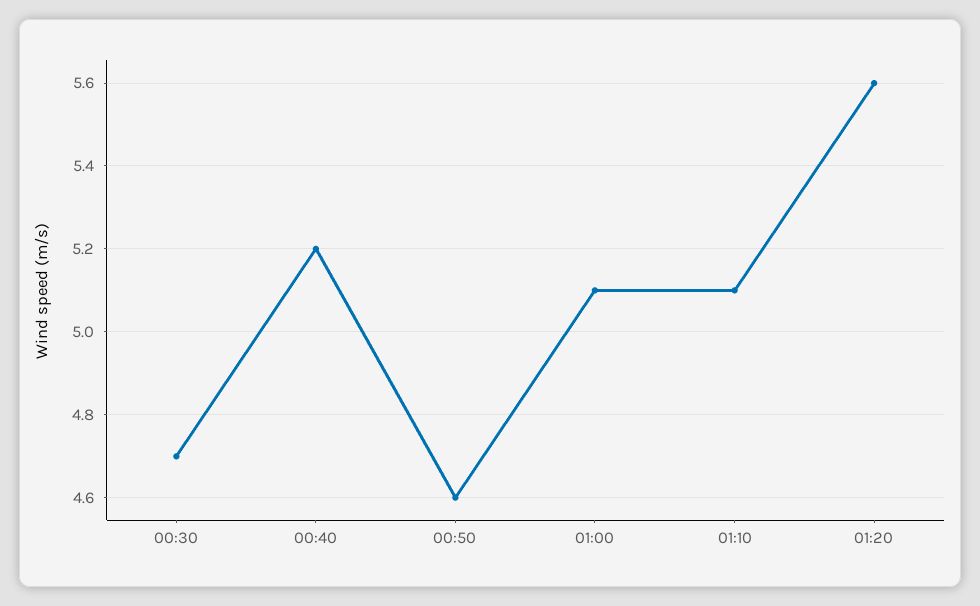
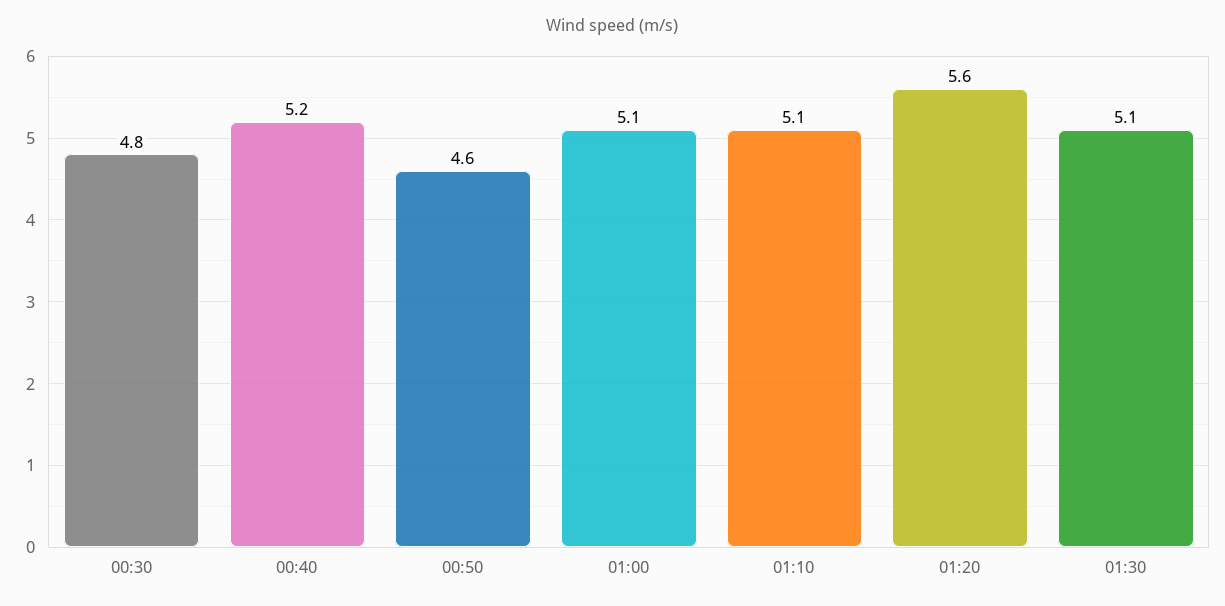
00:30: 4.7 -> 4.8
01:30: none -> 5.1

